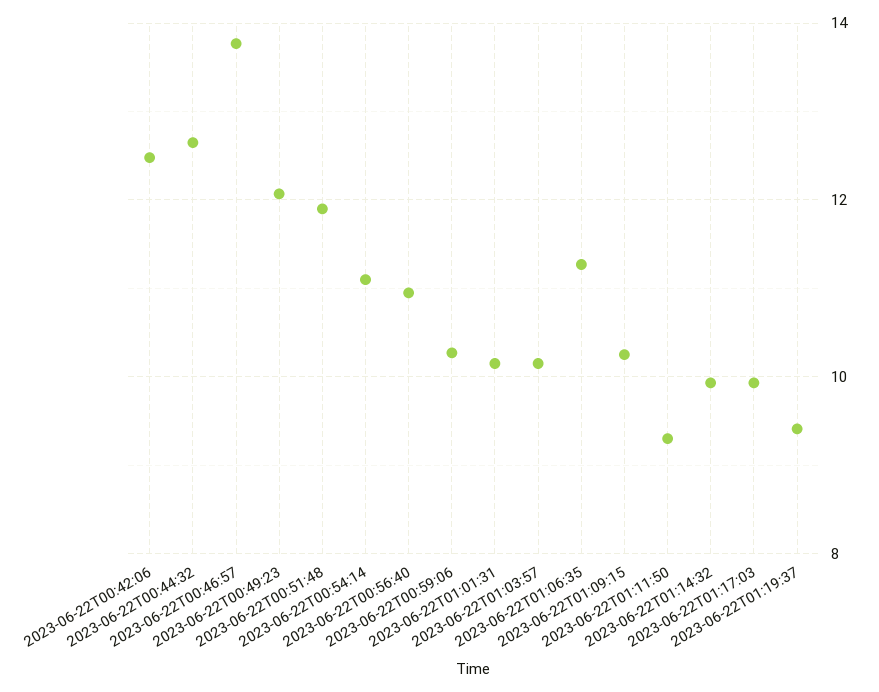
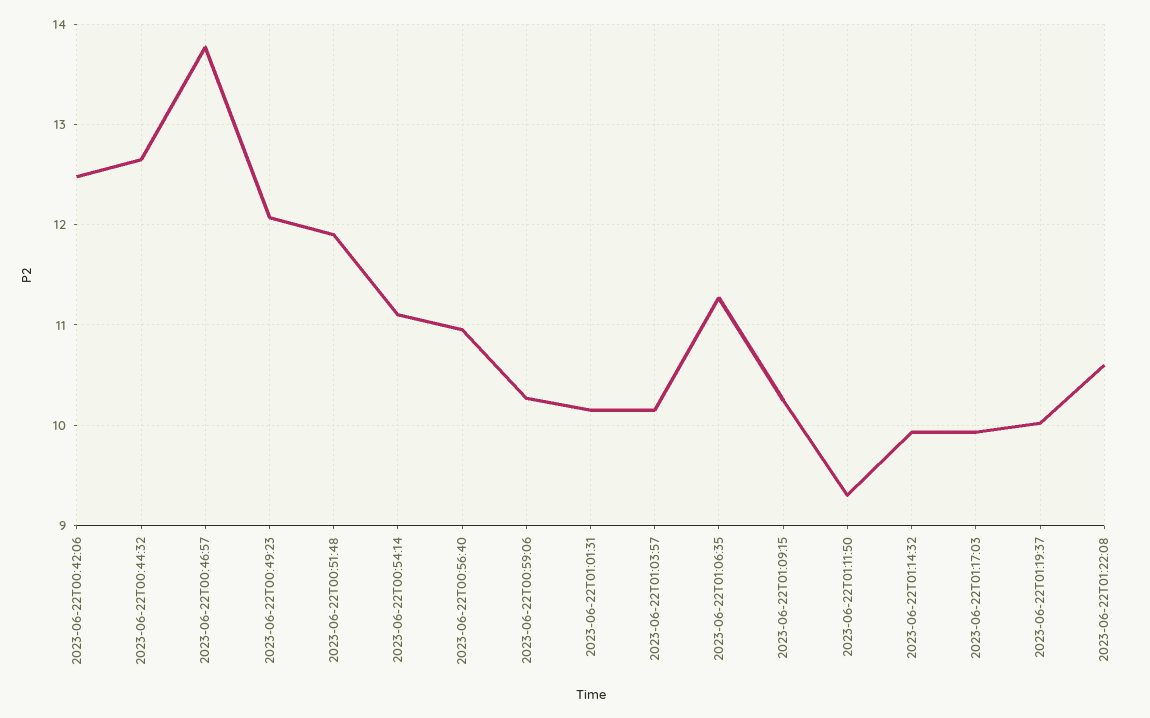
2023-06-22T01:19:37: 9.4 -> 10
2023-06-22T01:22:08: none -> 10.6

